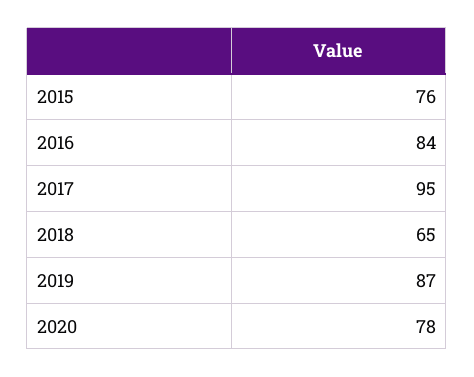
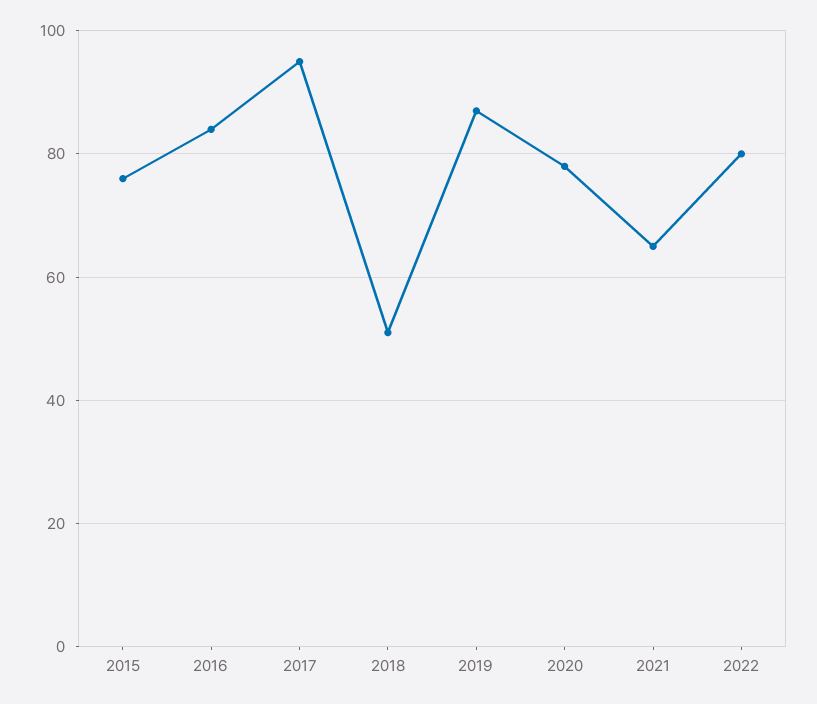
2018: 65 -> 50
2021: none -> 65
2022: none -> 80

